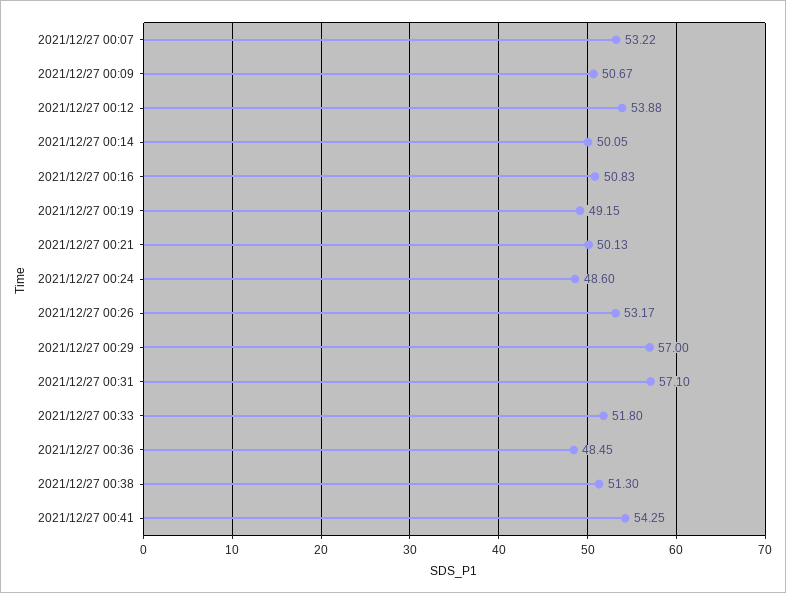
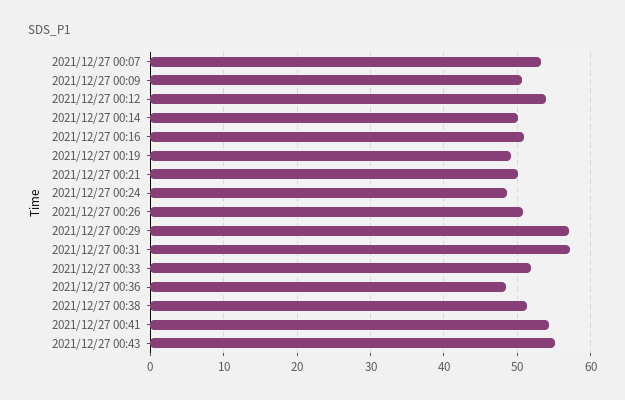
2021/12/27 00:26: 53.17 -> 51
2021/12/27 00:43: none -> 55

